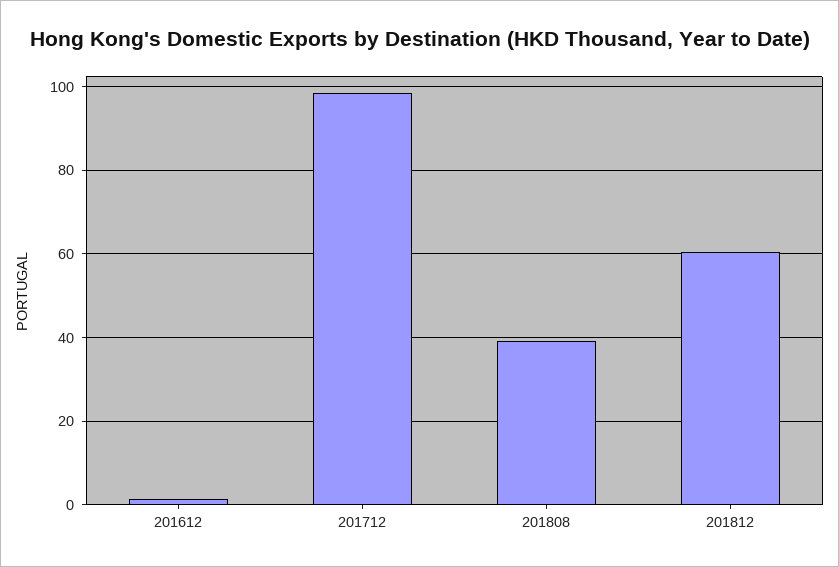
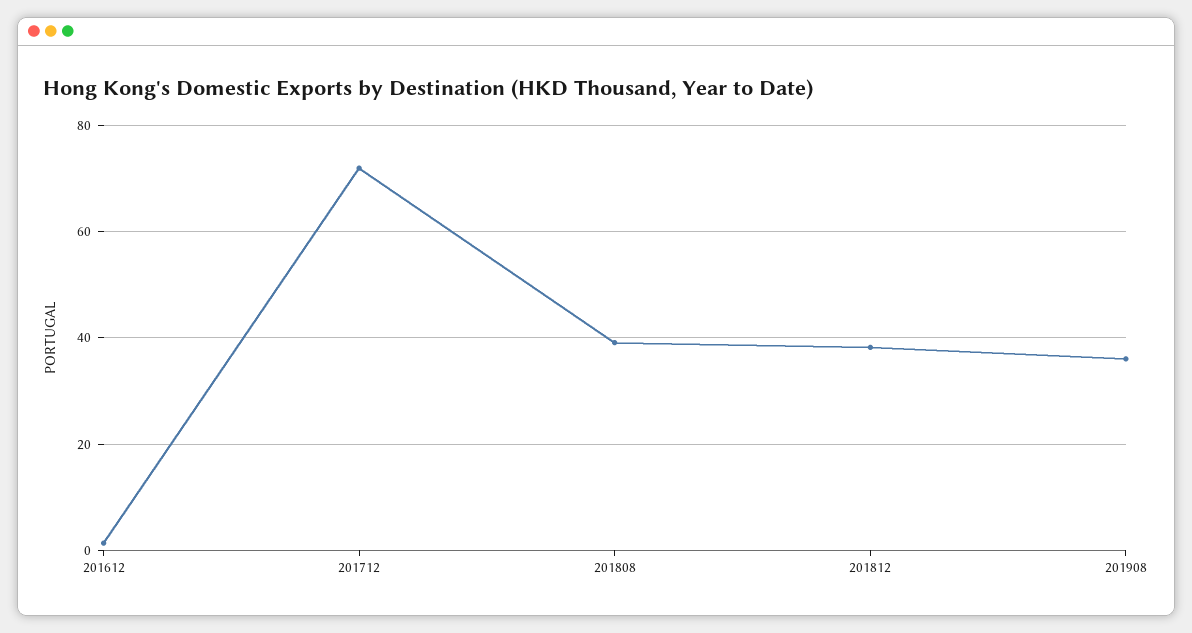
201712: 98 -> 72
201812: 60 -> 38
201908: none -> 36

